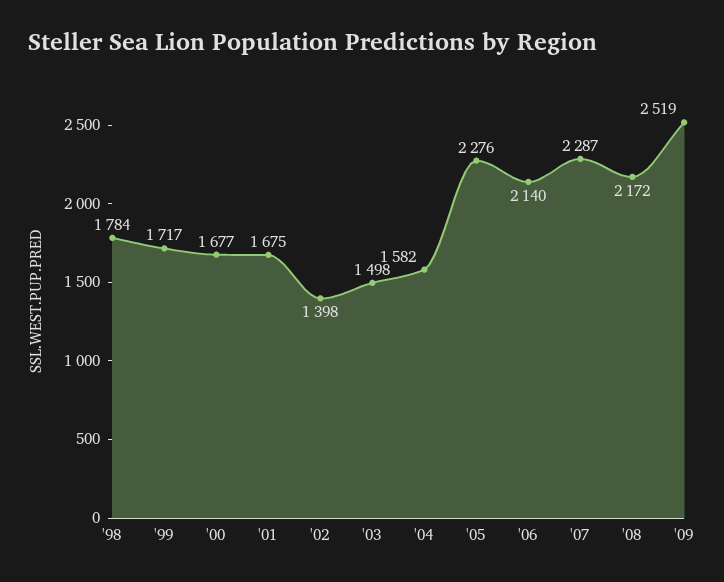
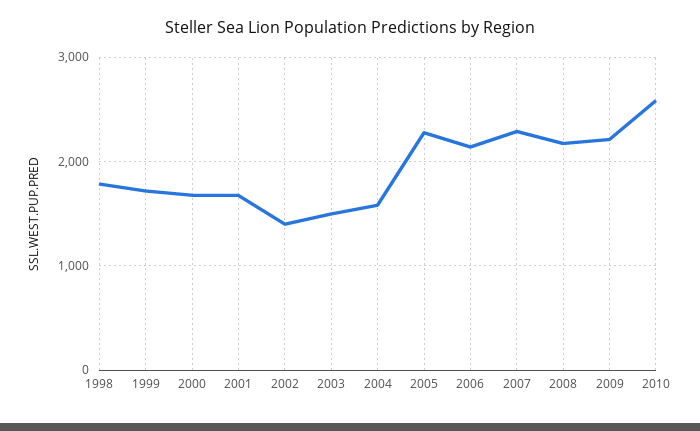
'09: 2519 -> 2200
2010: none -> 2600

